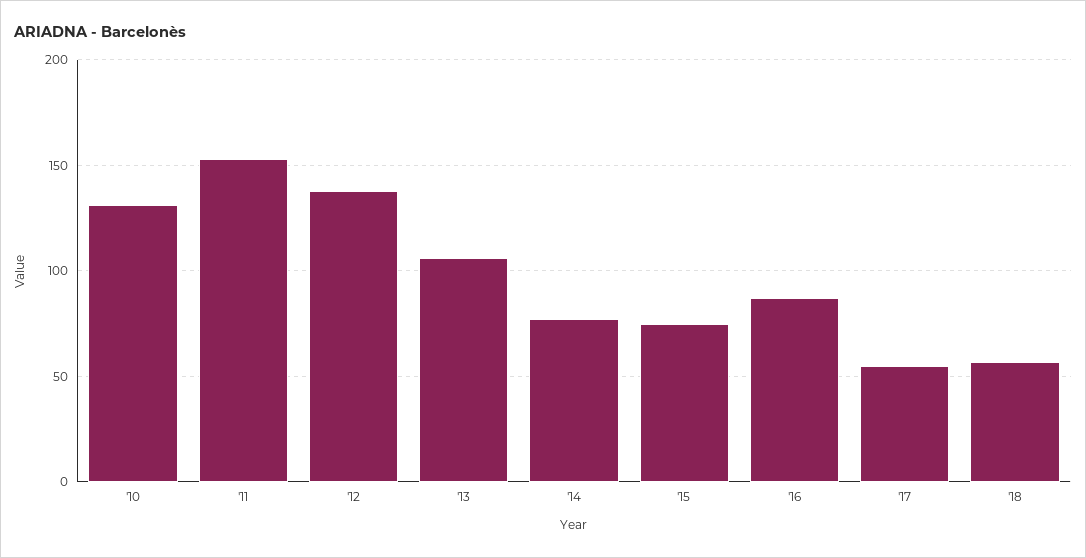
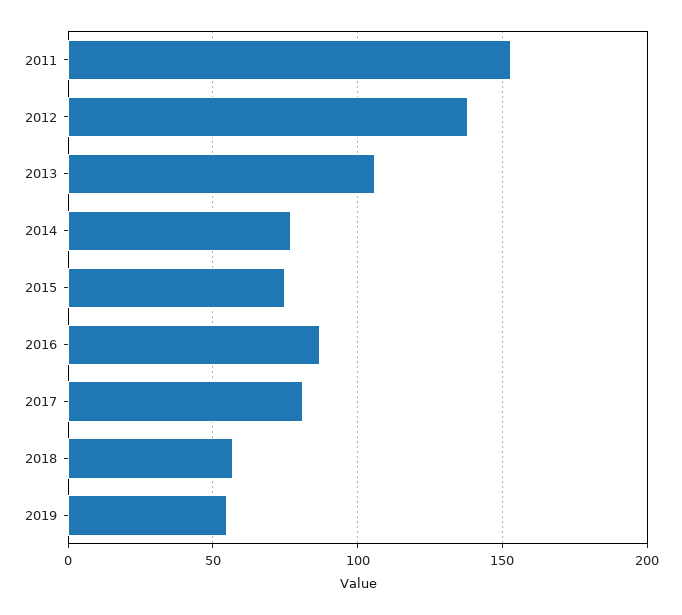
'10: 130 -> none
'17: 55 -> 80
2019: none -> 55

